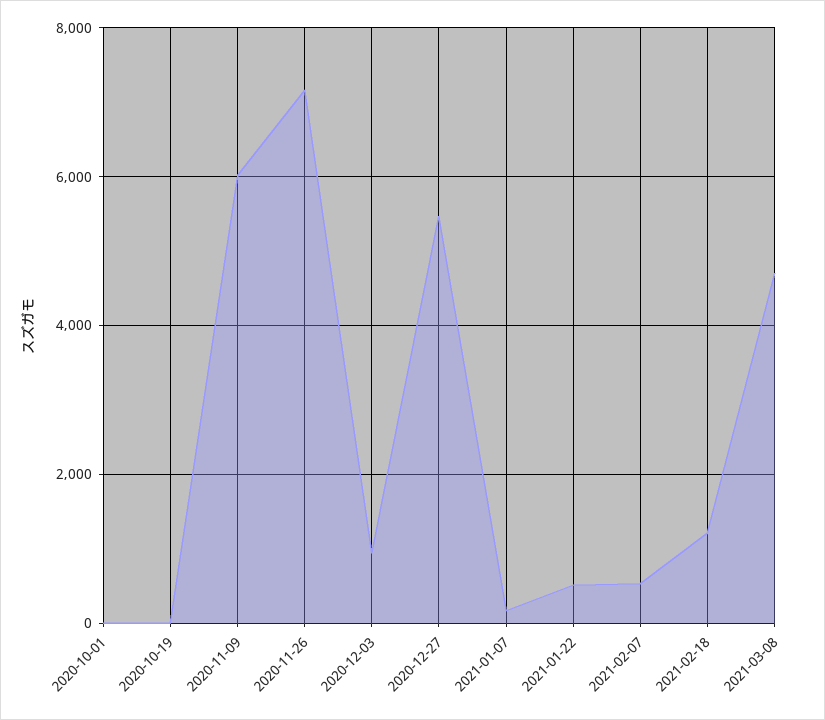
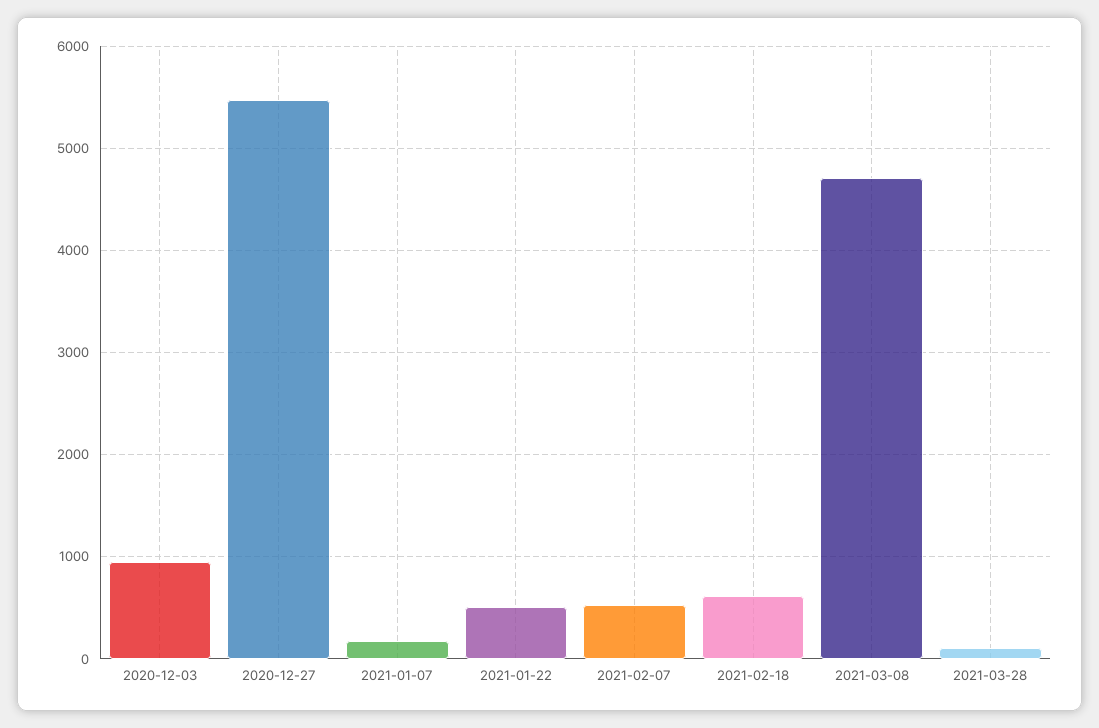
2020-10-01: 0 -> none
2020-10-19: 0 -> none
2020-11-09: 6000 -> none
2020-11-26: 7200 -> none
2021-02-18: 1200 -> 600
2021-03-28: none -> 100

